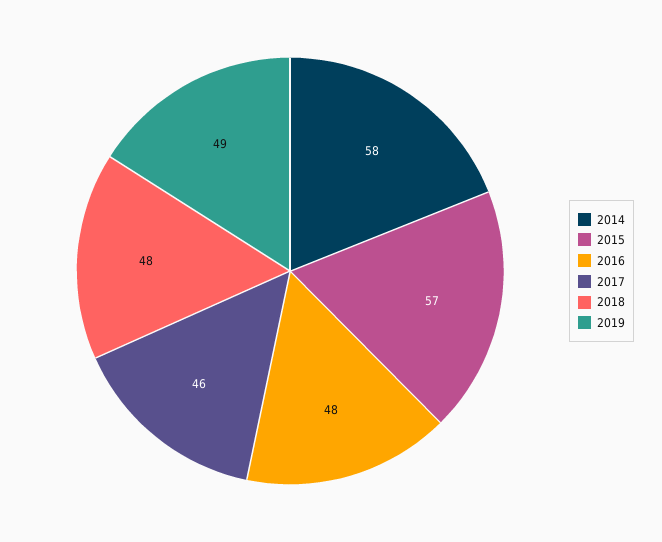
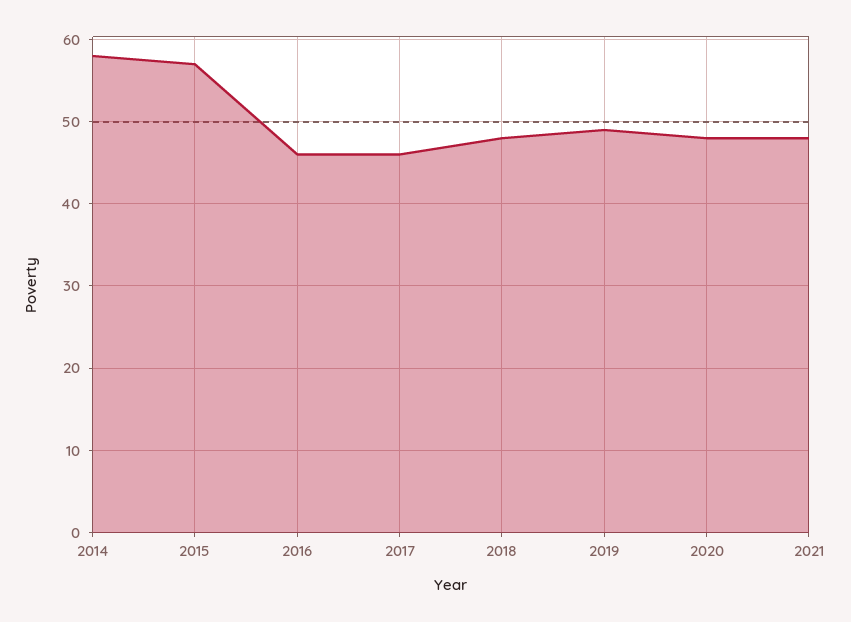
2016: 48 -> 46
2020: none -> 48
2021: none -> 48

